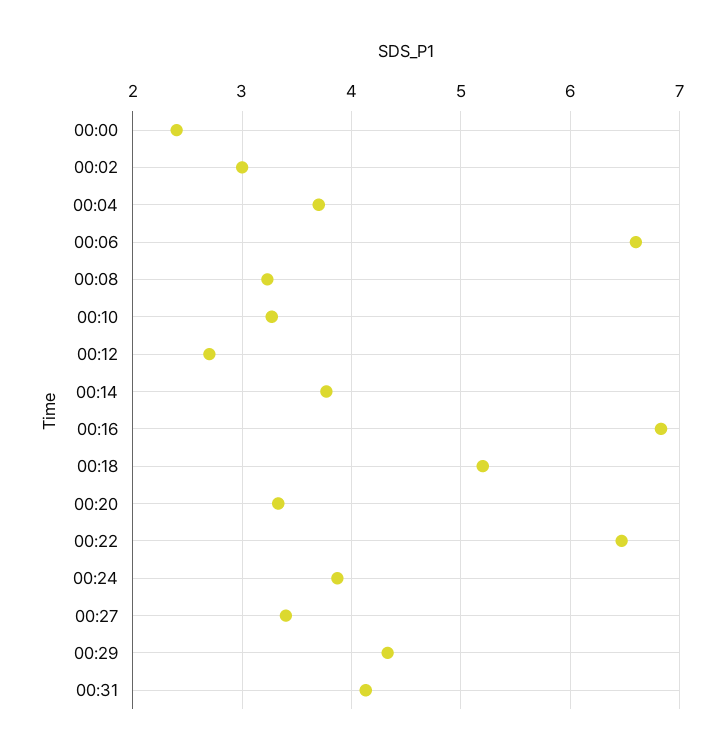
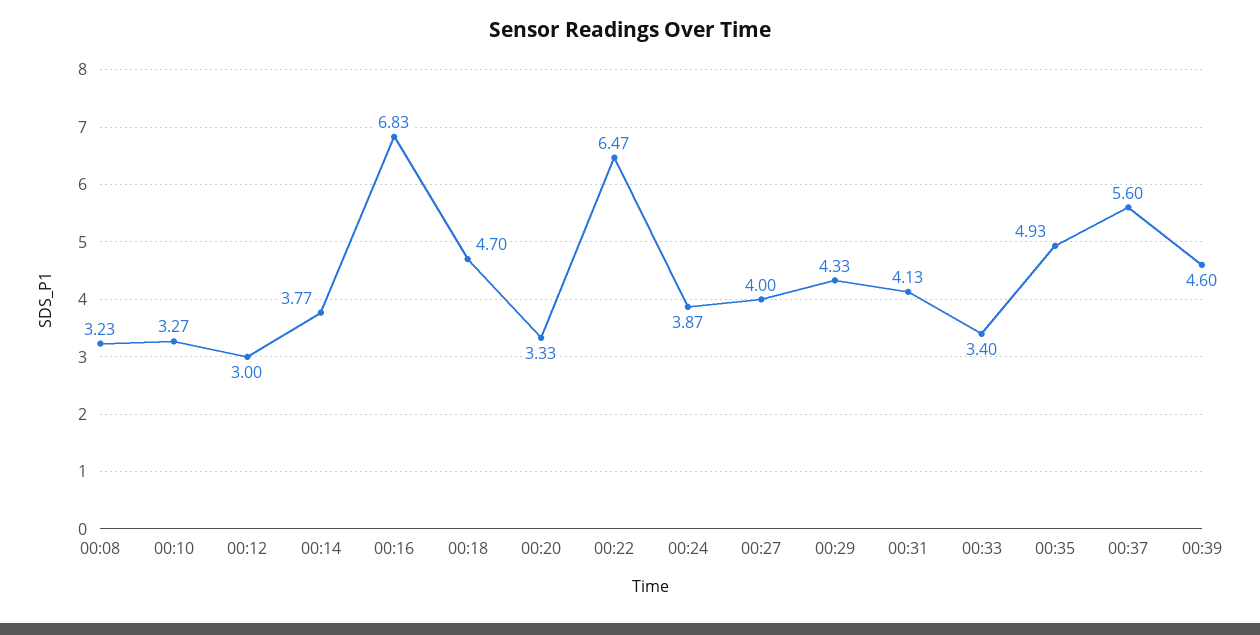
00:00: 2.4 -> none
00:02: 3 -> none
00:04: 3.7 -> none
00:06: 6.6 -> none
00:12: 2.7 -> 3
00:18: 5.2 -> 4.7
00:27: 3.4 -> 4
00:33: none -> 3.4
00:35: none -> 4.93
00:37: none -> 5.6
00:39: none -> 4.6

